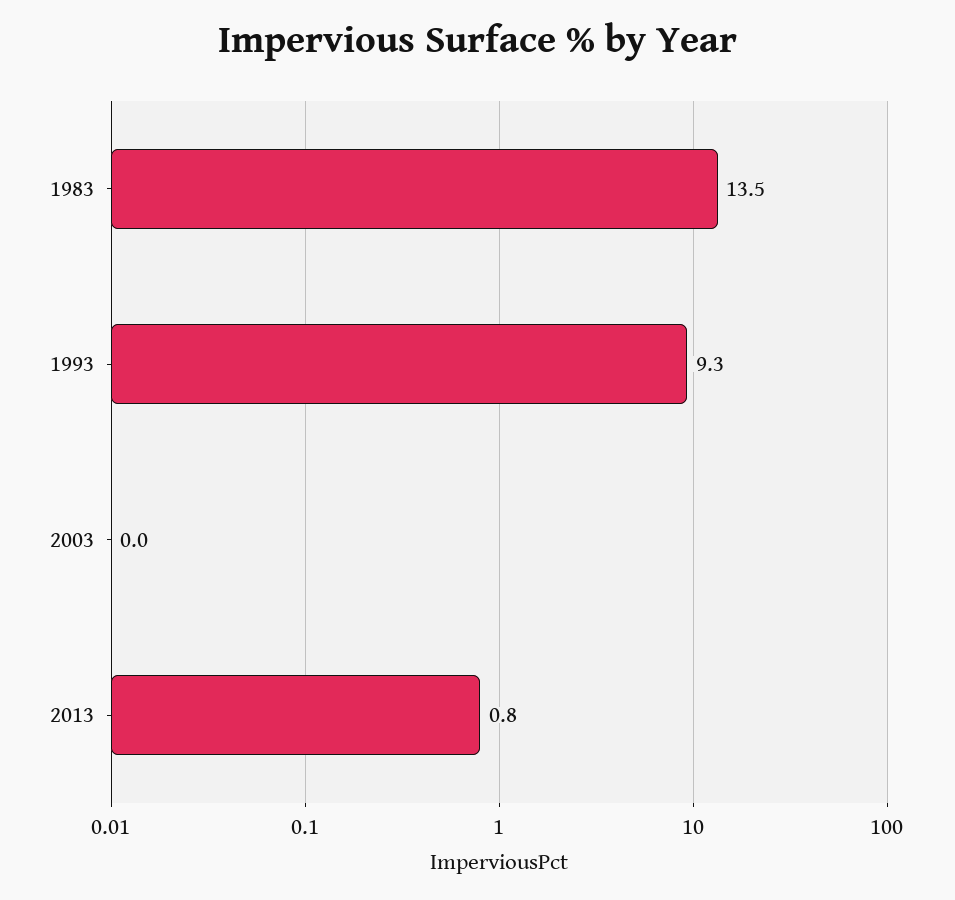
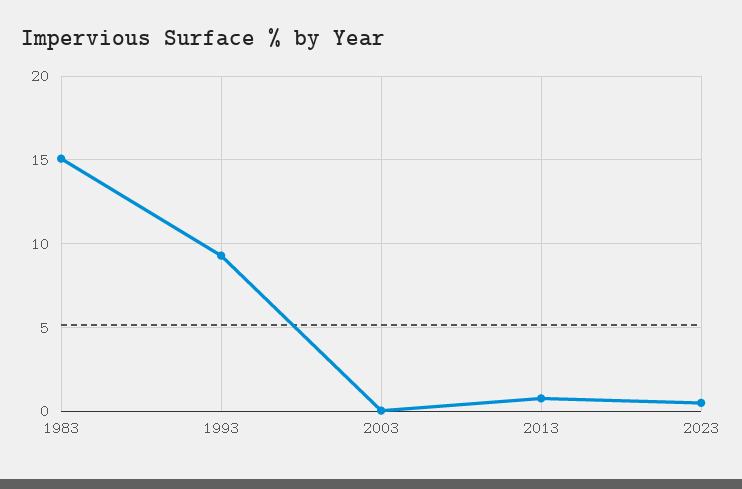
1983: 13.5 -> 15
2023: none -> 0.5

